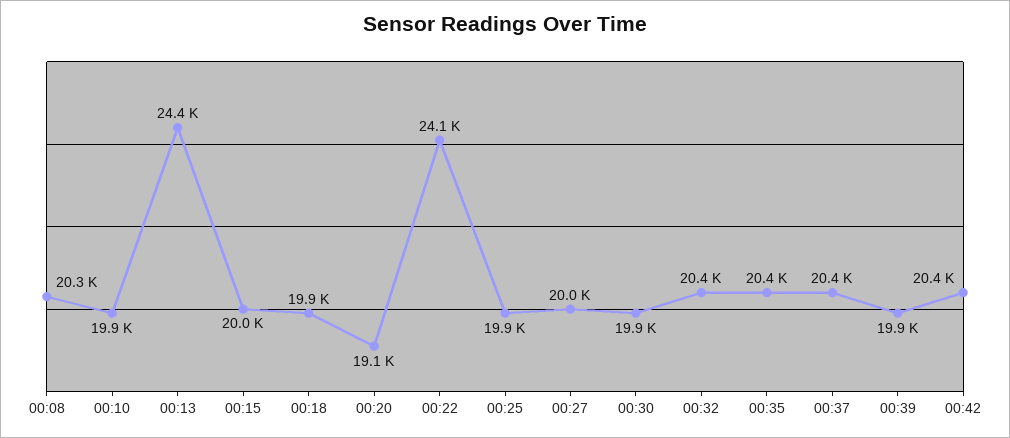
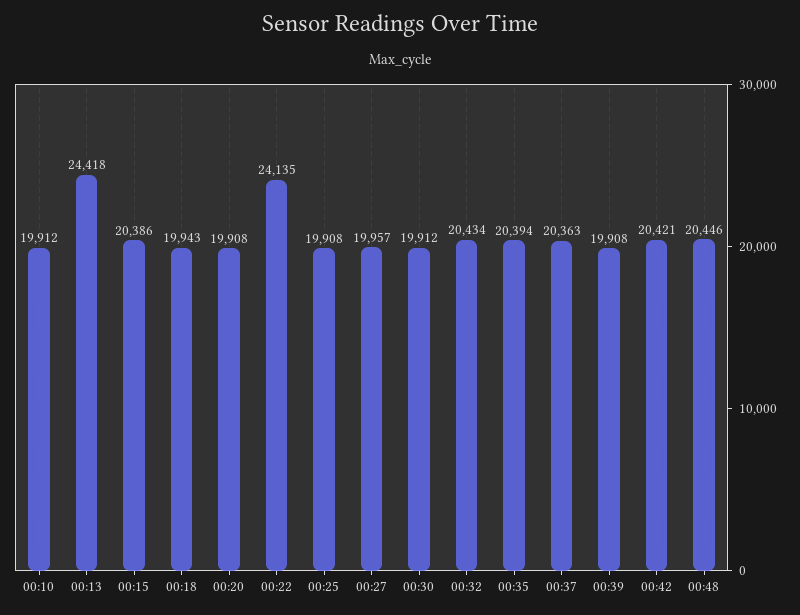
00:08: 20300 -> none
00:15: 20000 -> 20386
00:20: 19100 -> 19908
00:48: none -> 20446

